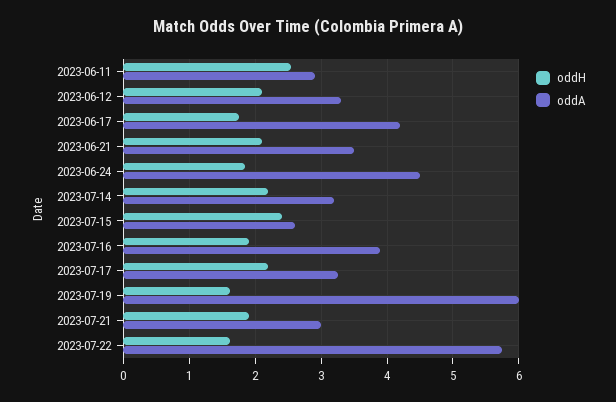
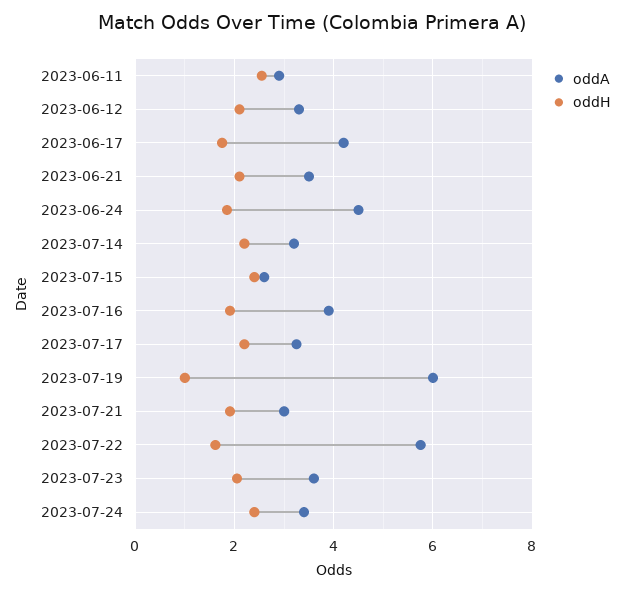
oddH, 2023-07-19: 1.6 -> 1
oddA, 2023-07-23: none -> 3.6
oddH, 2023-07-23: none -> 2
oddA, 2023-07-24: none -> 3.4
oddH, 2023-07-24: none -> 2.4

